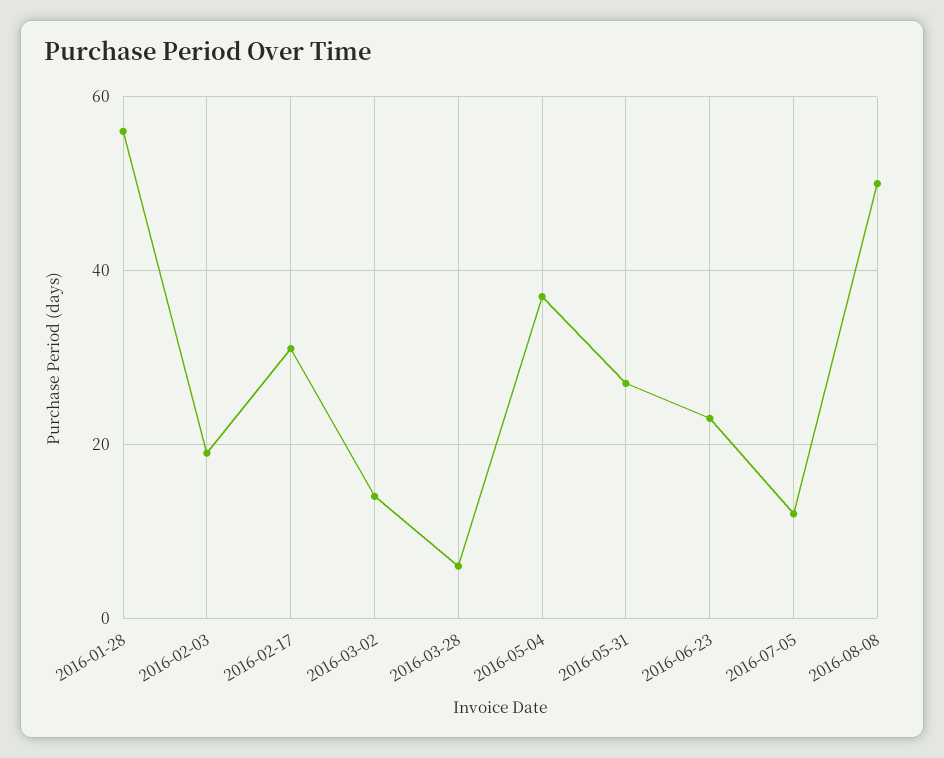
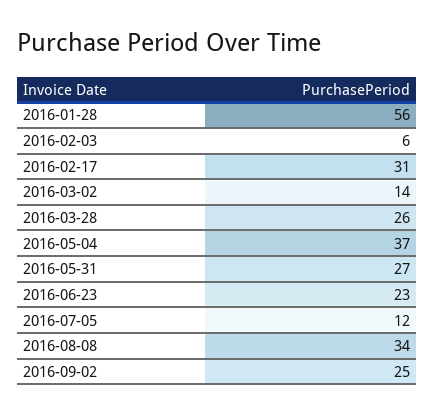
2016-02-03: 20 -> 6
2016-03-28: 5 -> 26
2016-08-08: 50 -> 34
2016-09-02: none -> 25

